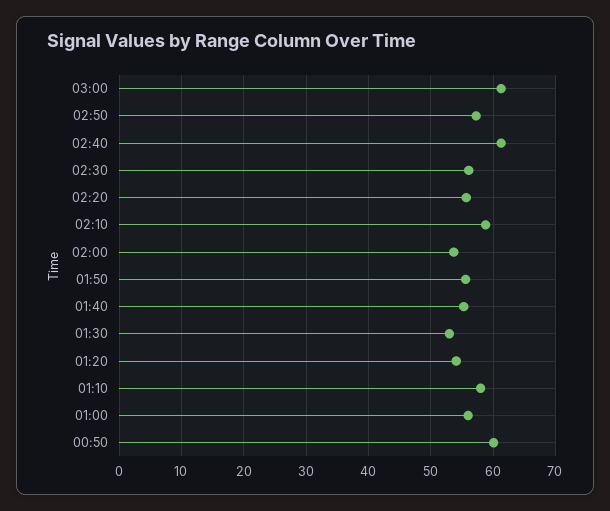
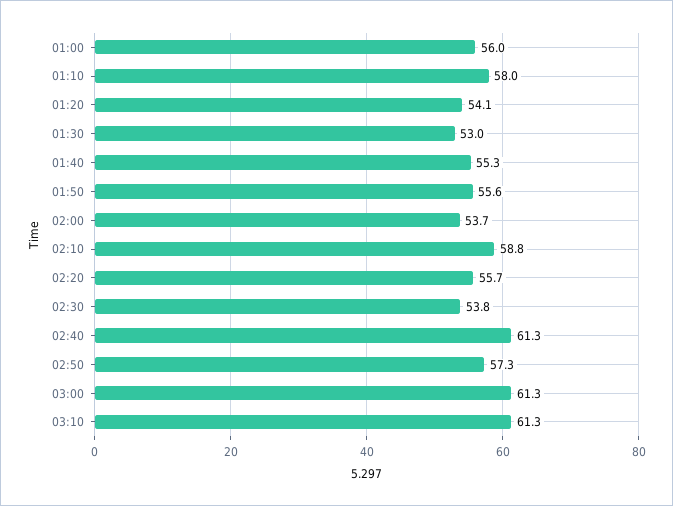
02:30: 56 -> 53.8
00:50: 60 -> none
03:10: none -> 61.3

